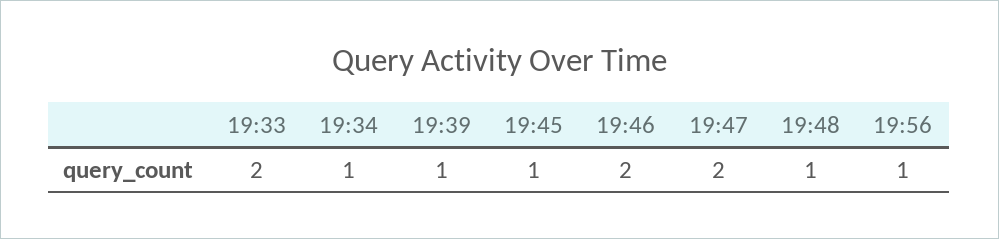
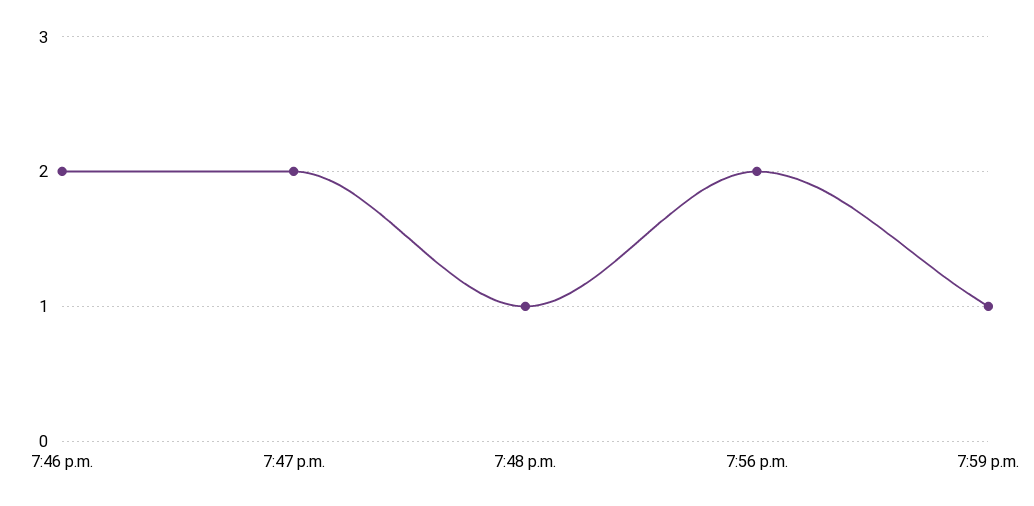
19:33: 2 -> none
19:34: 1 -> none
19:39: 1 -> none
19:45: 1 -> none
19:56: 1 -> 2
7:59 p.m.: none -> 1

